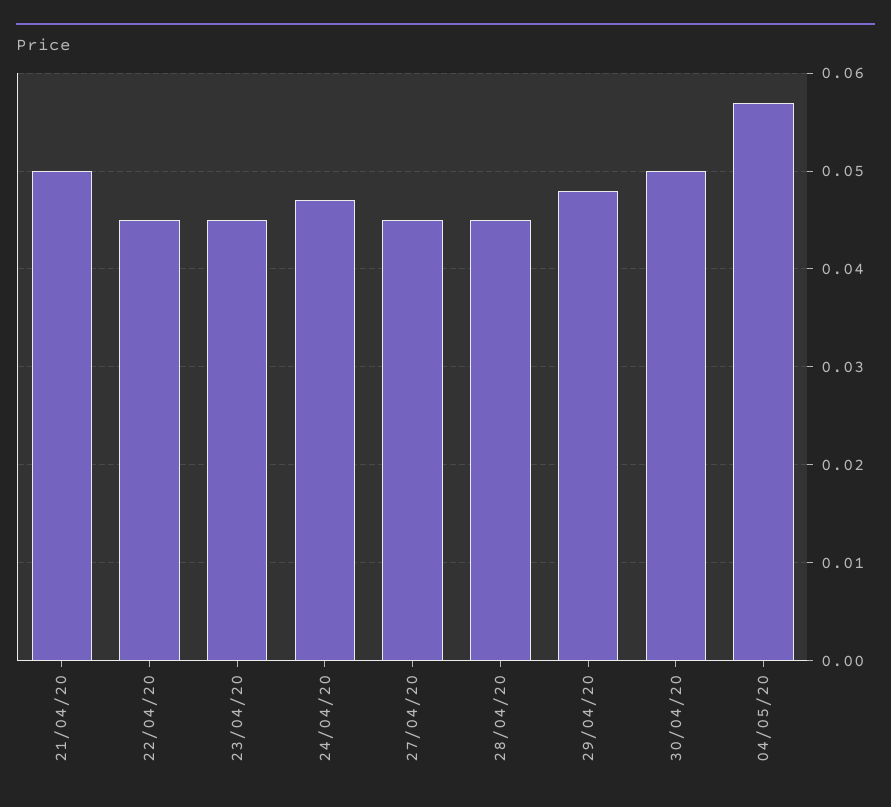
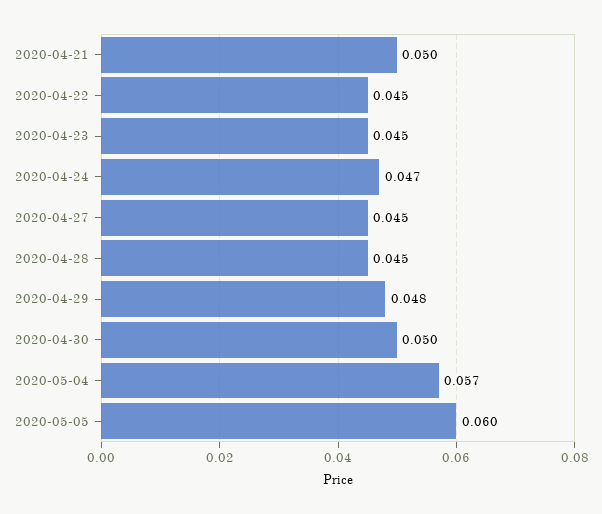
2020-05-05: none -> 0.06

